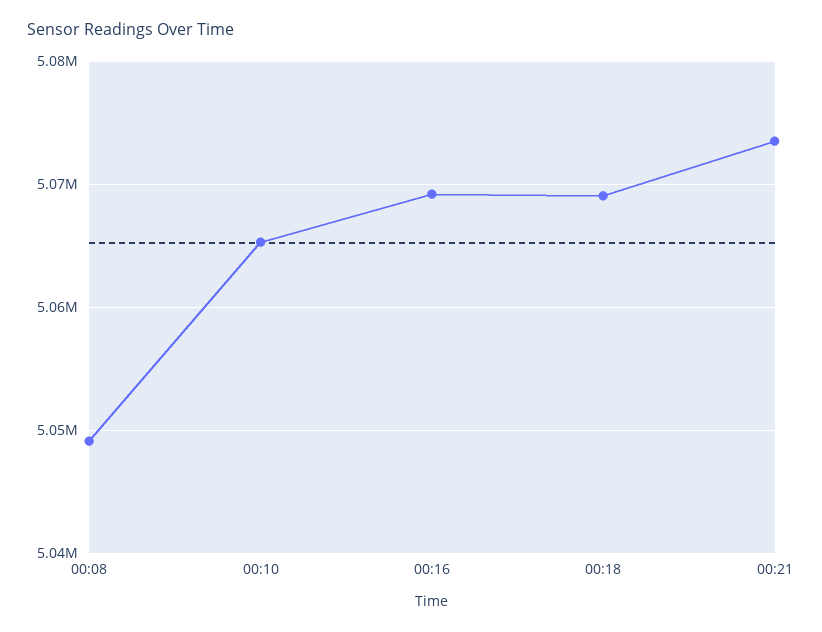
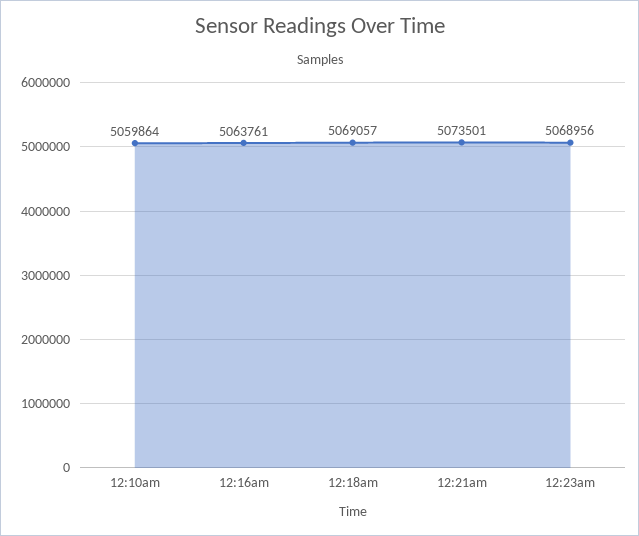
00:08: 5049000 -> none
00:10: 5065000 -> 5059864
00:16: 5069000 -> 5063761
12:23am: none -> 5068956

